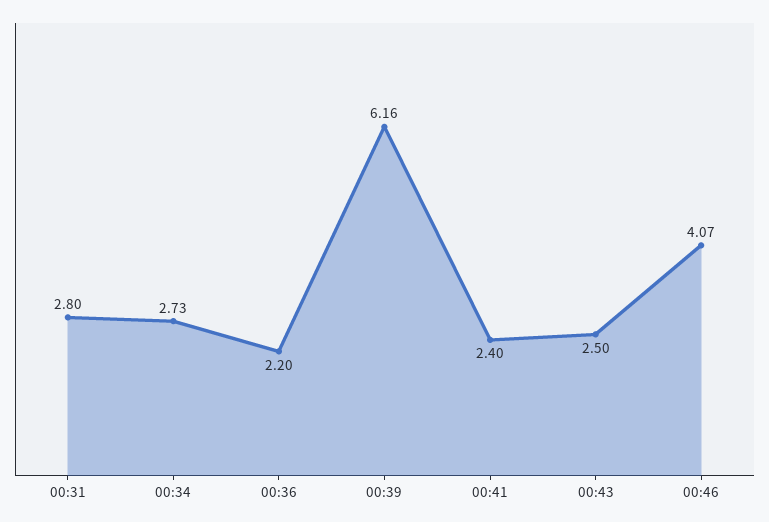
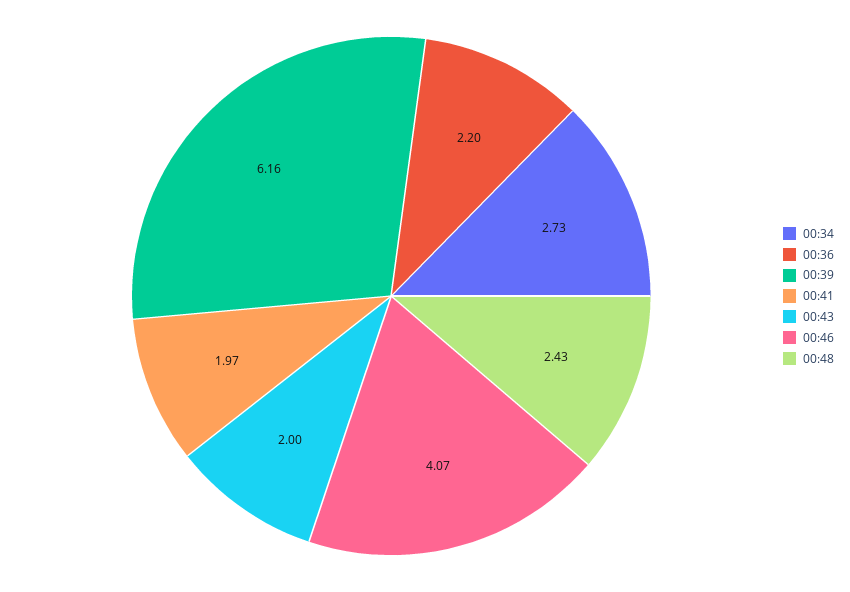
00:31: 2.8 -> none
00:41: 2.4 -> 1.97
00:43: 2.5 -> 2
00:48: none -> 2.43

